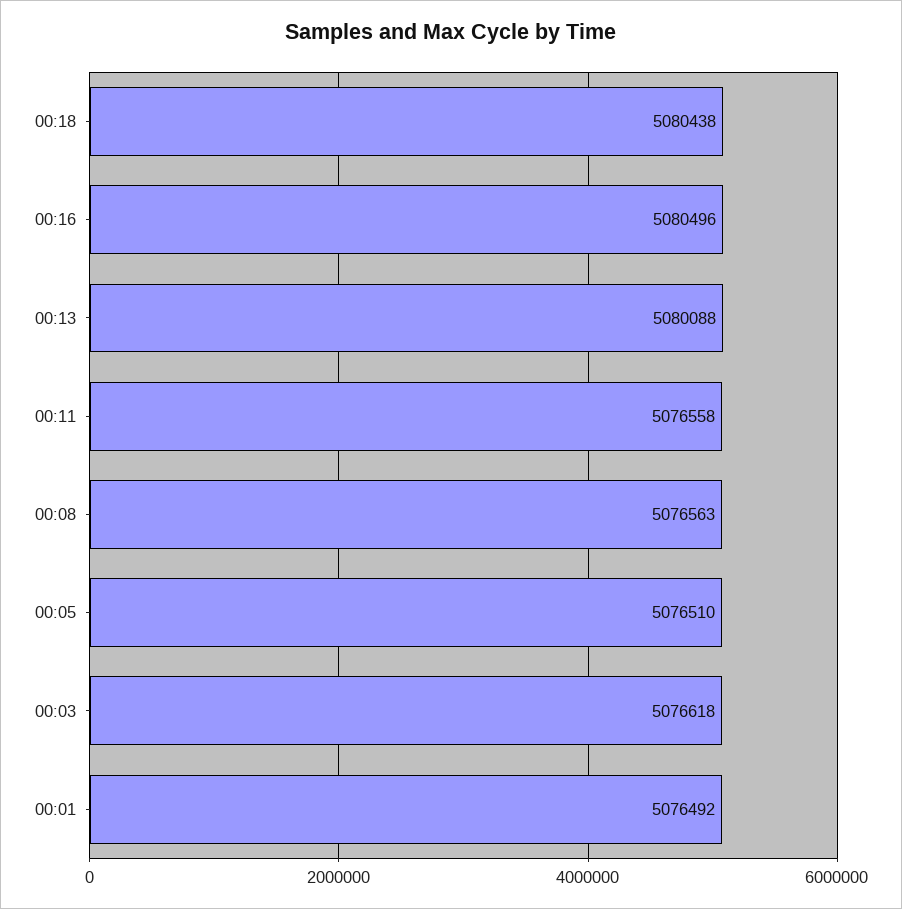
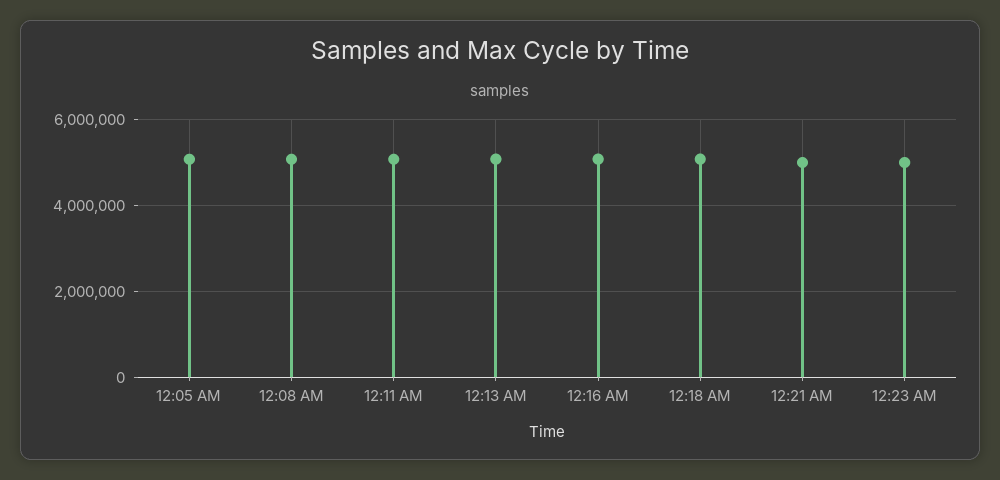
00:03: 5076618 -> none
00:01: 5076492 -> none
12:21 AM: none -> 5000000
12:23 AM: none -> 5000000

